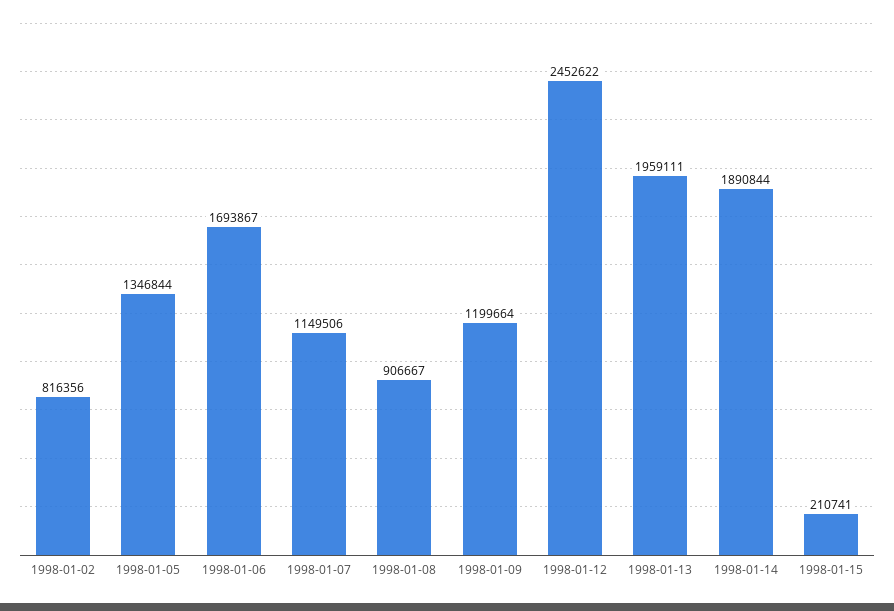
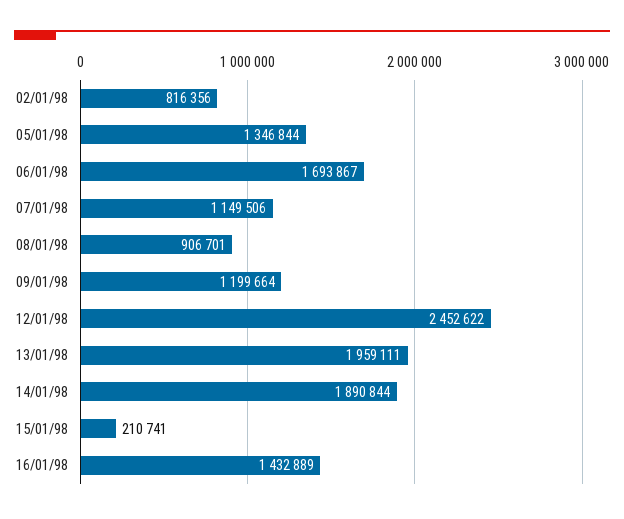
1998-01-08: 906667 -> 906701
16/01/98: none -> 1432889

